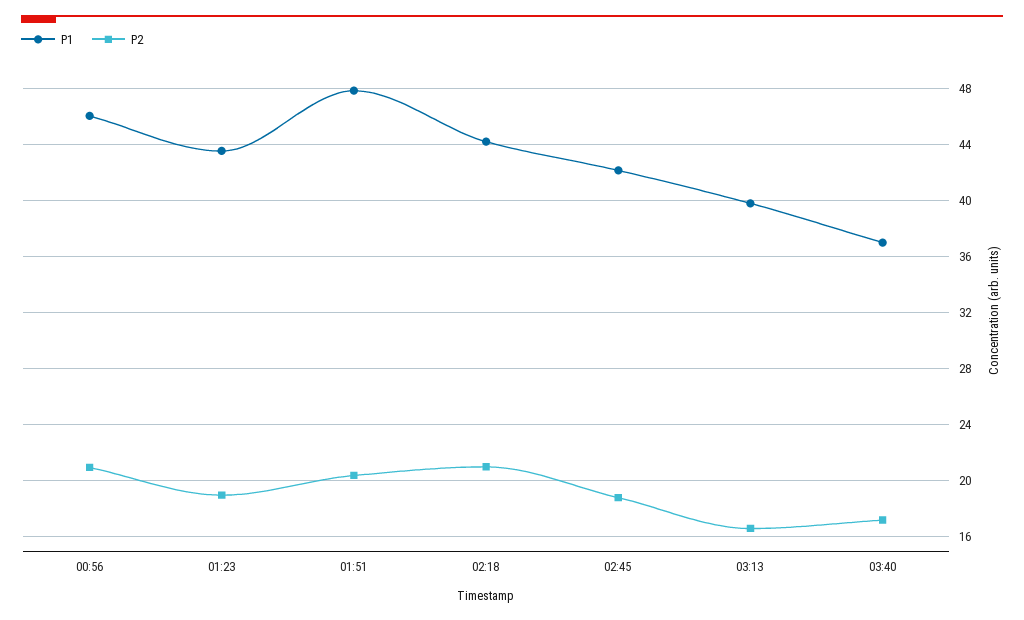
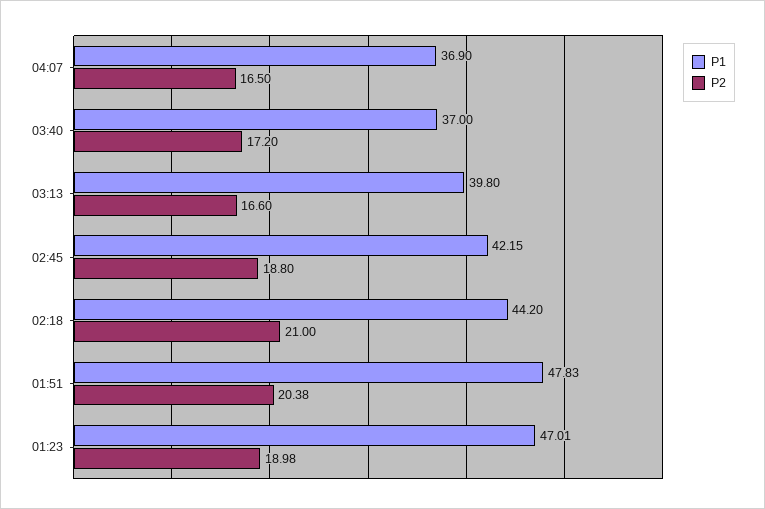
P1, 00:56: 46 -> none
P2, 00:56: 21 -> none
P1, 01:23: 43.5 -> 47.01
P1, 04:07: none -> 36.9
P2, 04:07: none -> 16.5

